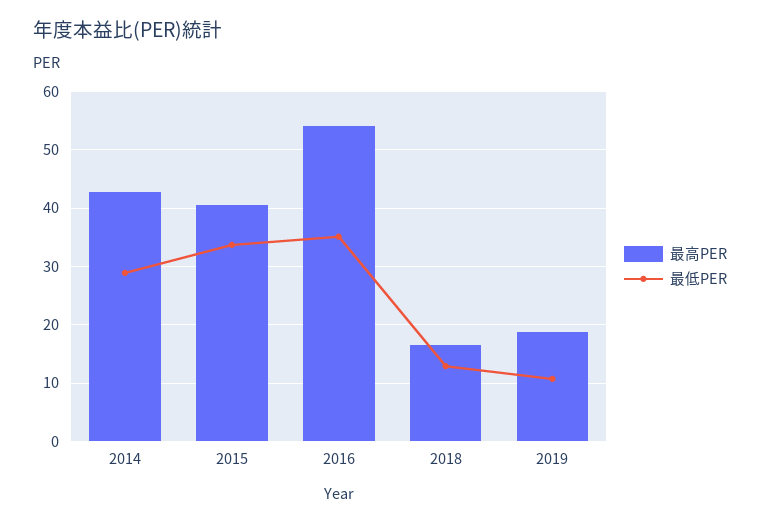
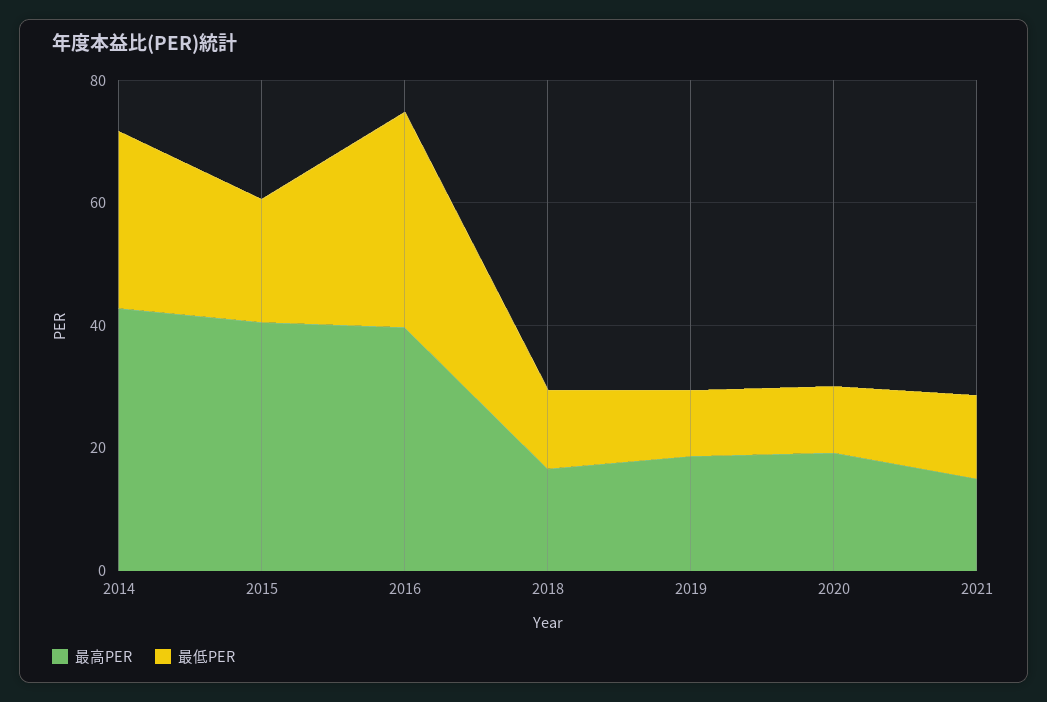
最低PER, 2015: 34 -> 20
最高PER, 2016: 54 -> 40
最高PER, 2020: none -> 20
最低PER, 2020: none -> 10
最高PER, 2021: none -> 15
最低PER, 2021: none -> 15

